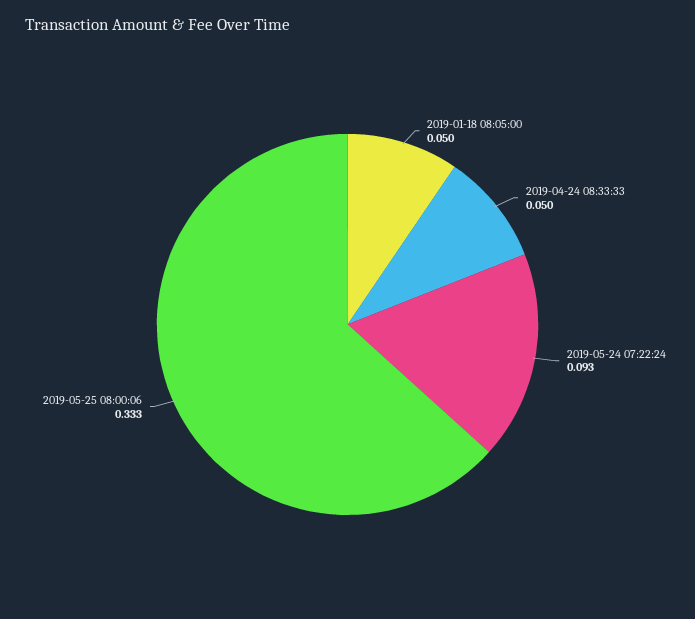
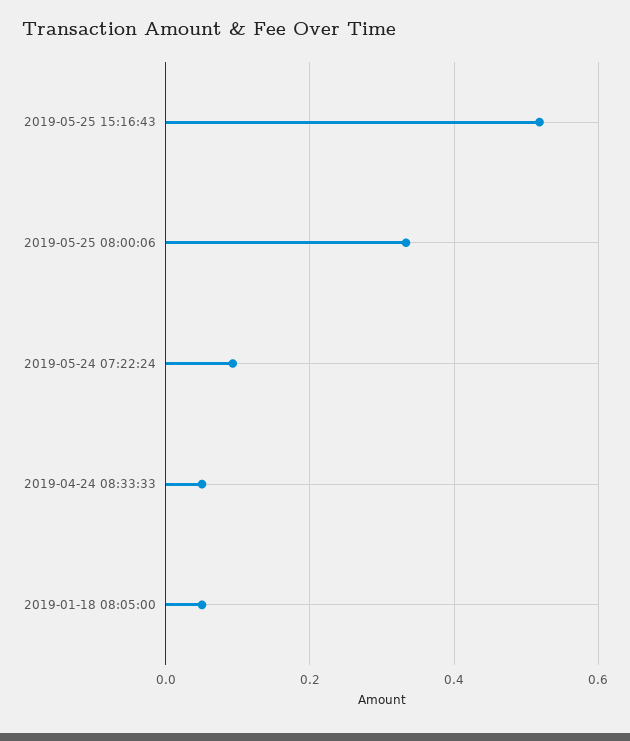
2019-05-25 15:16:43: none -> 0.52

